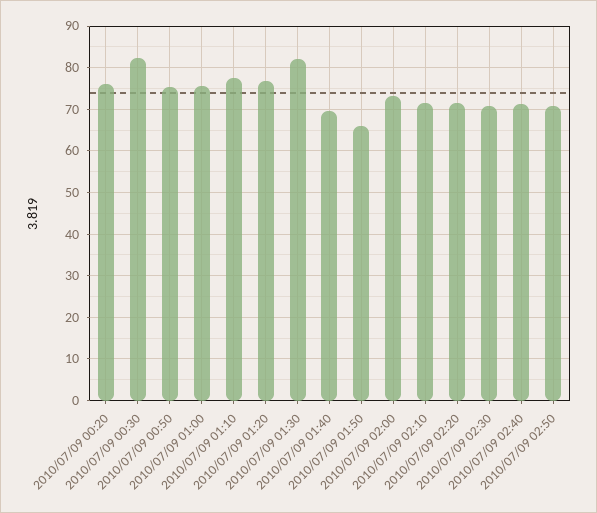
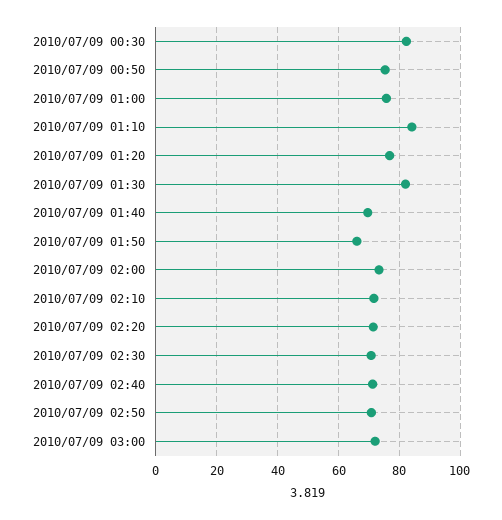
2010/07/09 00:20: 76 -> none
2010/07/09 01:10: 78 -> 84
2010/07/09 03:00: none -> 72

